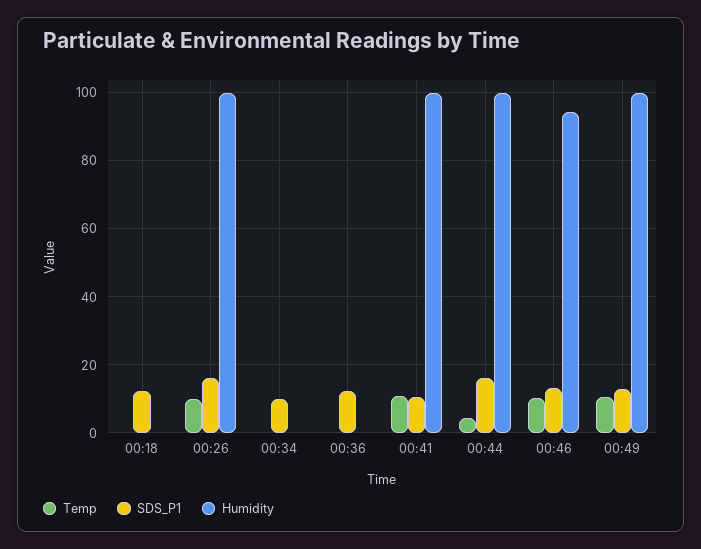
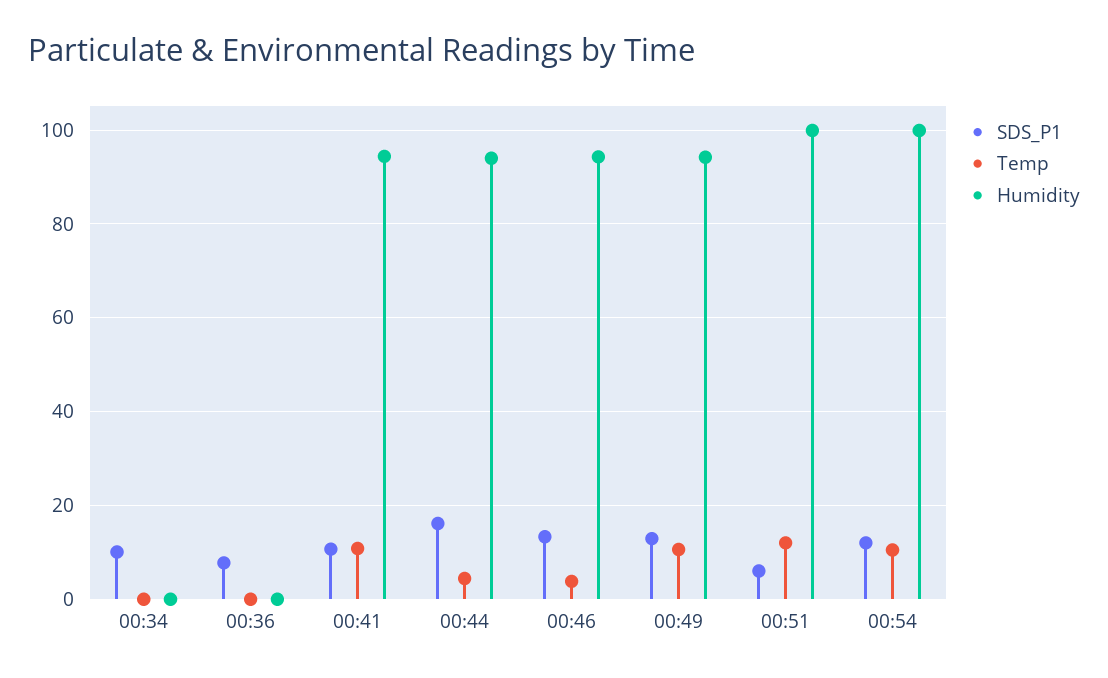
Temp, 00:18: 0 -> none
SDS_P1, 00:18: 12 -> none
Humidity, 00:18: 0 -> none
Temp, 00:26: 10 -> none
SDS_P1, 00:26: 16 -> none
Humidity, 00:26: 100 -> none
SDS_P1, 00:36: 12 -> 8
Humidity, 00:41: 100 -> 94
Humidity, 00:44: 100 -> 94
Temp, 00:46: 10 -> 4
Humidity, 00:49: 100 -> 94
SDS_P1, 00:51: none -> 6
Temp, 00:51: none -> 12
Humidity, 00:51: none -> 100
SDS_P1, 00:54: none -> 12
Temp, 00:54: none -> 10
Humidity, 00:54: none -> 100

